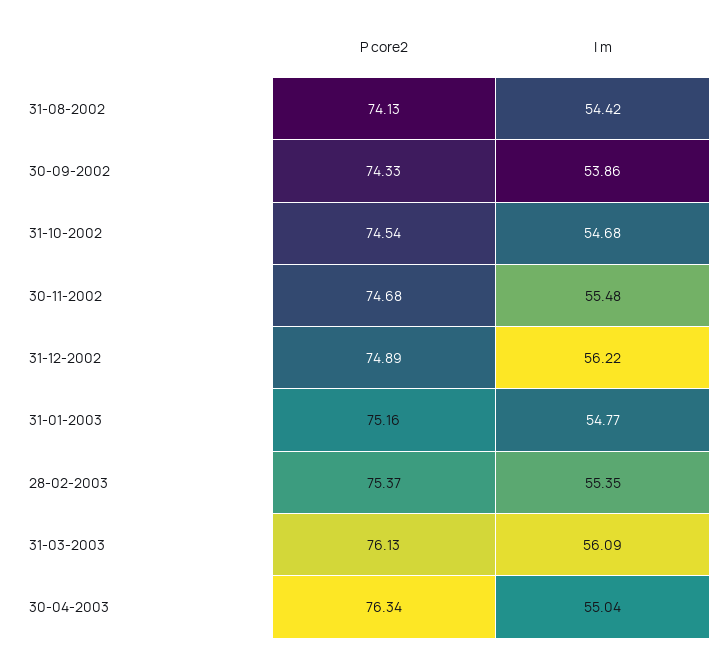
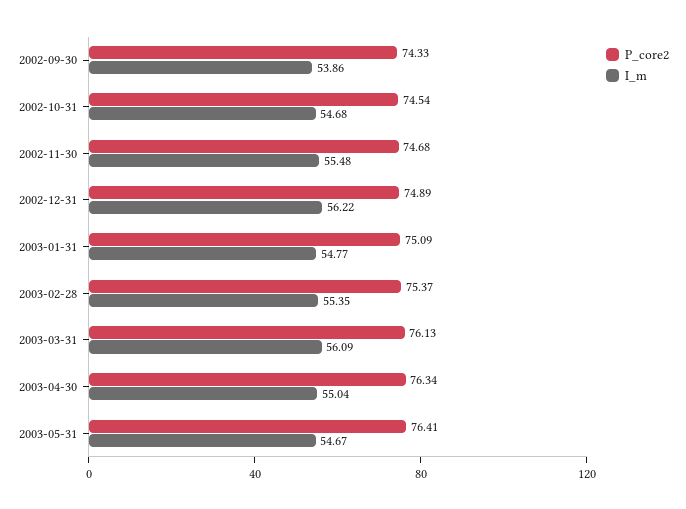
P core2, 31-08-2002: 74.13 -> none
I m, 31-08-2002: 54.42 -> none
P core2, 31-01-2003: 75.16 -> 75.09
P core2, 2003-05-31: none -> 76.41
I m, 2003-05-31: none -> 54.67

